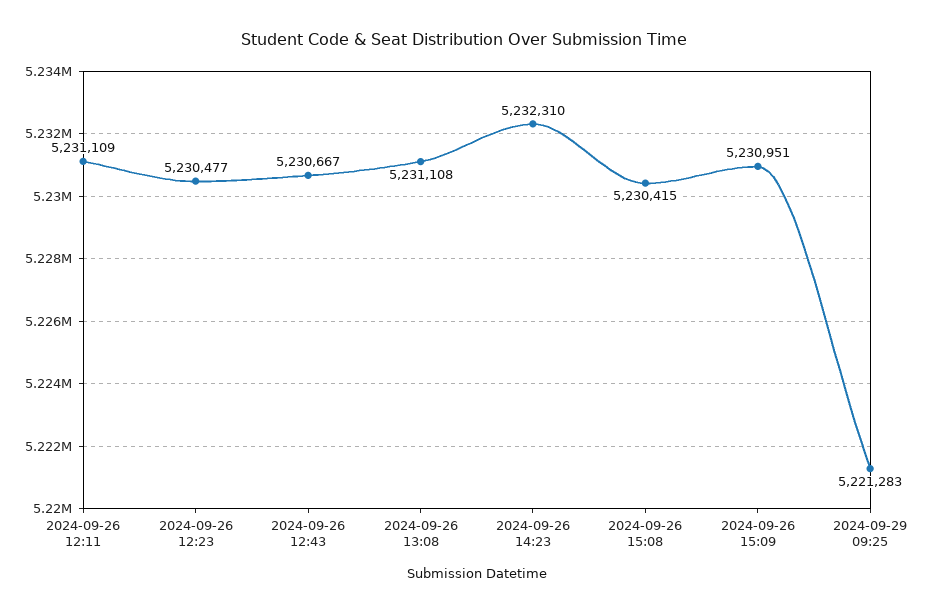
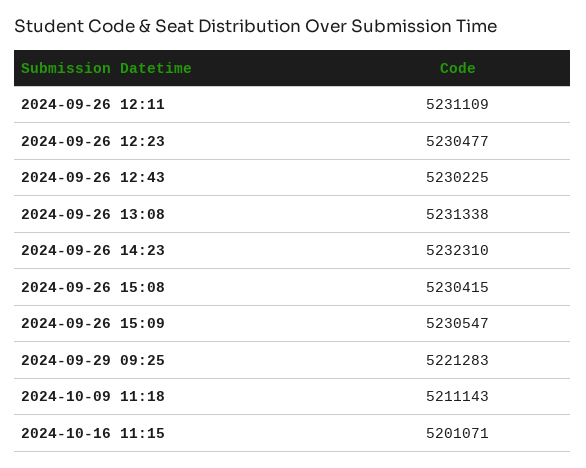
2024-09-26 12:43: 5230667 -> 5230225
2024-09-26 13:08: 5231108 -> 5231338
2024-09-26 15:09: 5230951 -> 5230547
2024-10-09 11:18: none -> 5211143
2024-10-16 11:15: none -> 5201071

